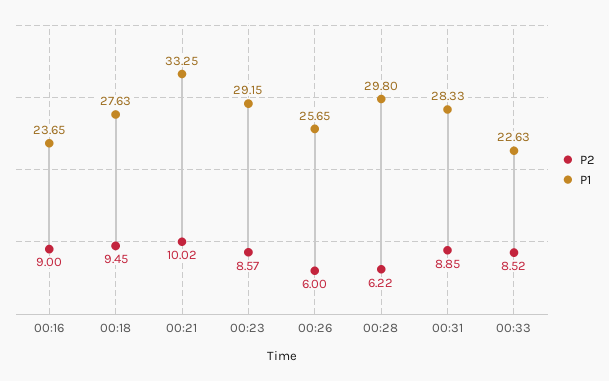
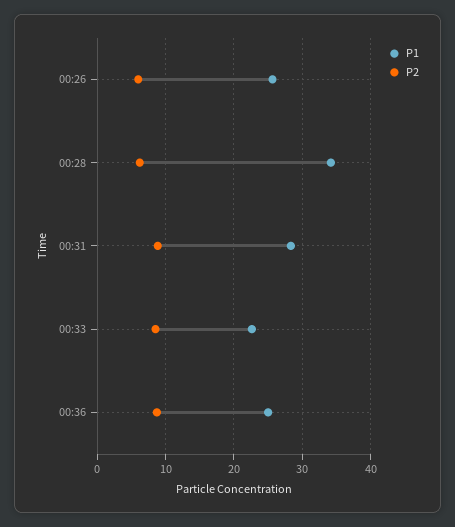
P2, 00:16: 9 -> none
P1, 00:16: 23.65 -> none
P2, 00:18: 9.45 -> none
P1, 00:18: 27.63 -> none
P2, 00:21: 10.02 -> none
P1, 00:21: 33.25 -> none
P2, 00:23: 8.57 -> none
P1, 00:23: 29.15 -> none
P1, 00:28: 29.8 -> 34
P1, 00:36: none -> 25
P2, 00:36: none -> 9

